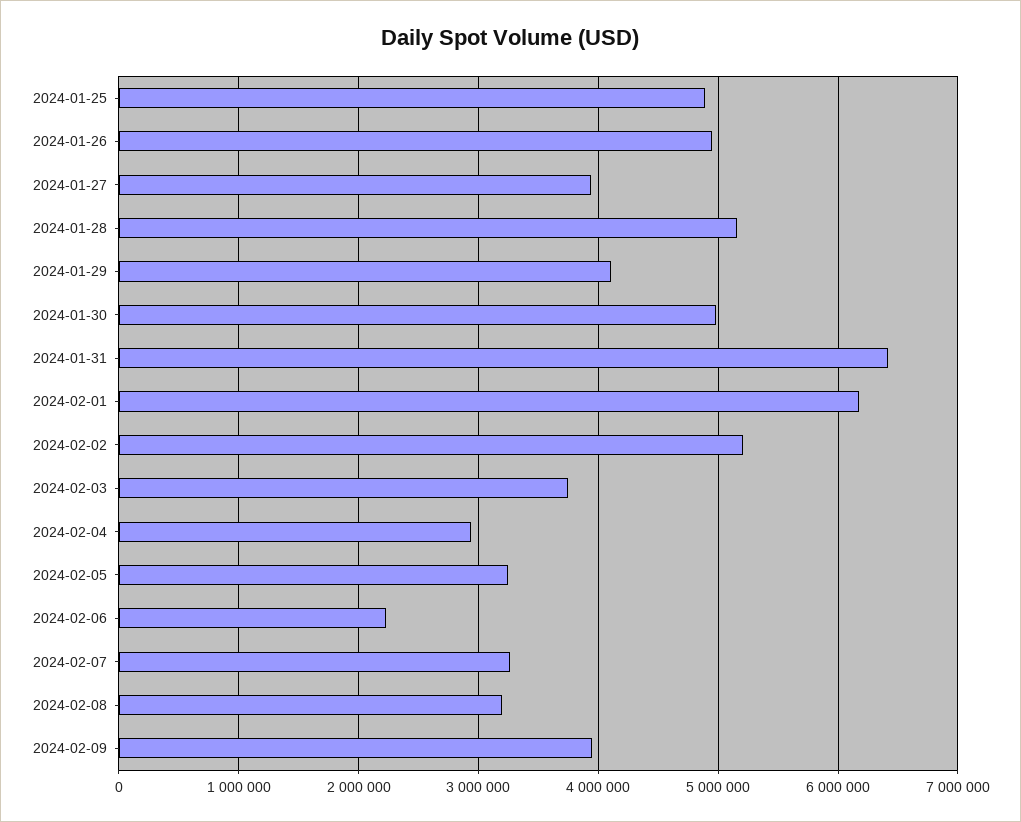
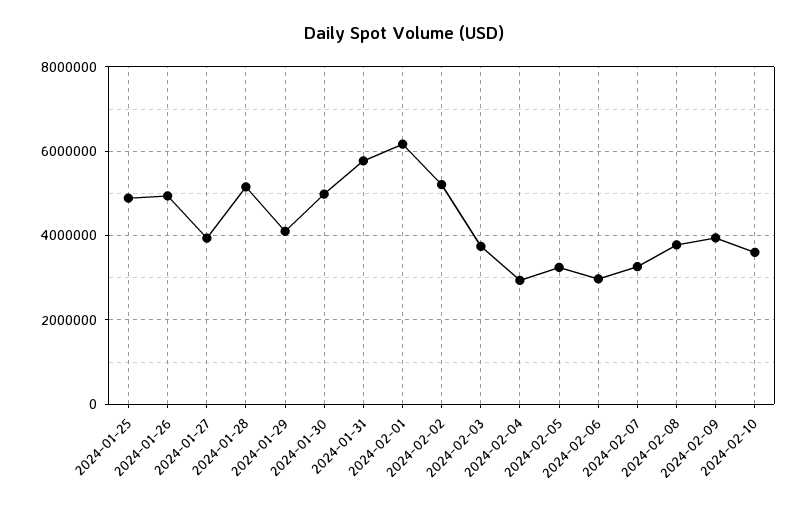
2024-01-31: 6400000 -> 5800000
2024-02-06: 2200000 -> 3000000
2024-02-08: 3200000 -> 3800000
2024-02-10: none -> 3600000

